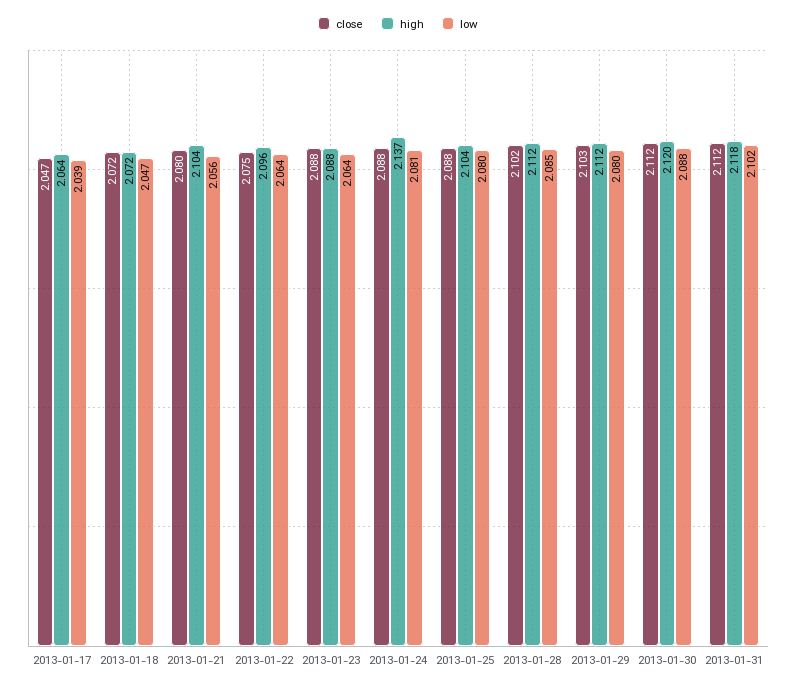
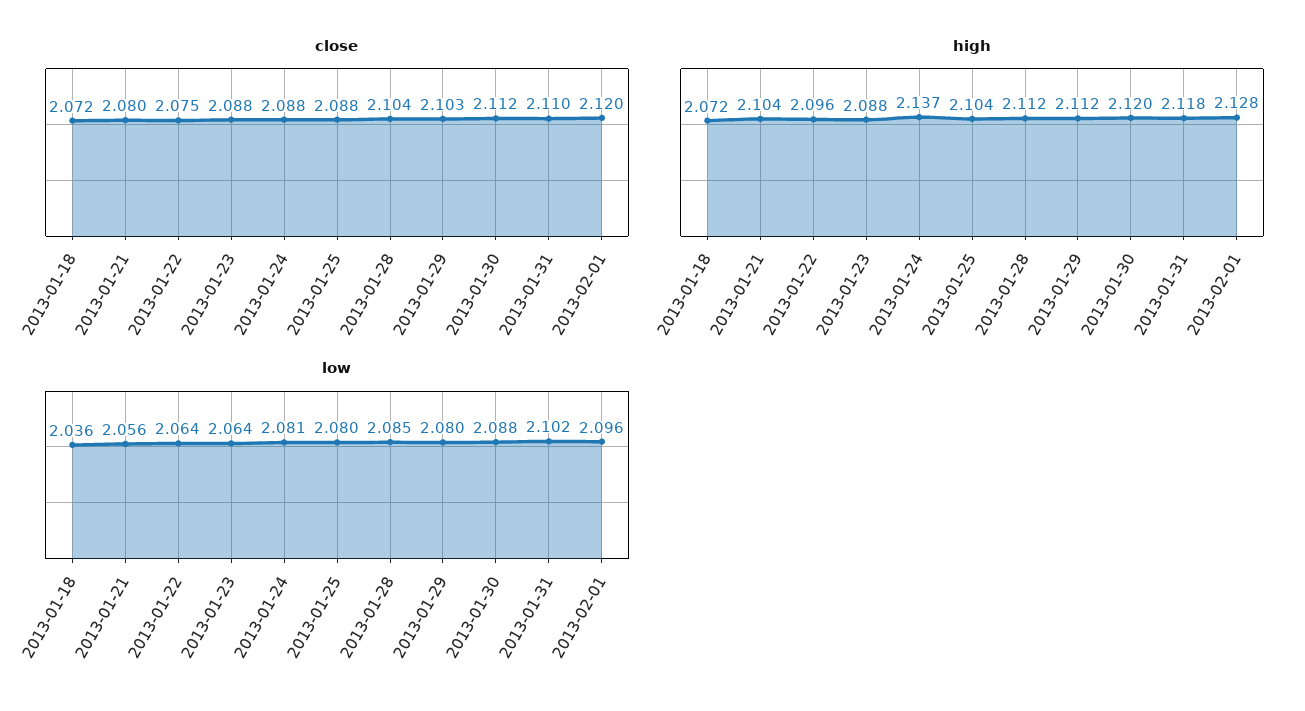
close, 2013-01-17: 2.047 -> none
high, 2013-01-17: 2.064 -> none
low, 2013-01-17: 2.039 -> none
low, 2013-01-18: 2.047 -> 2.036
close, 2013-01-28: 2.102 -> 2.104
close, 2013-01-31: 2.112 -> 2.11
close, 2013-02-01: none -> 2.12
high, 2013-02-01: none -> 2.128
low, 2013-02-01: none -> 2.096

